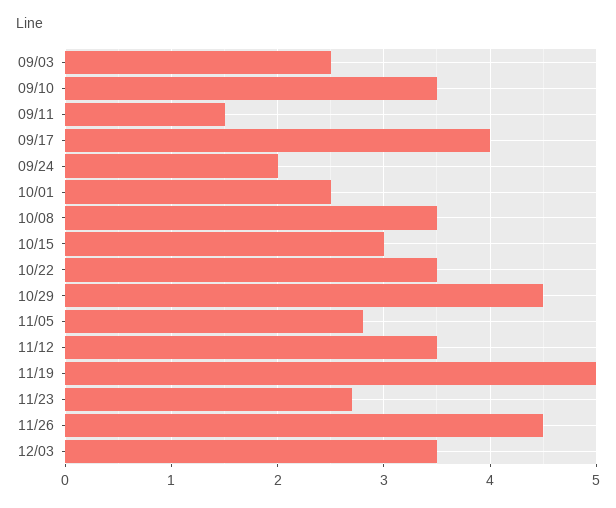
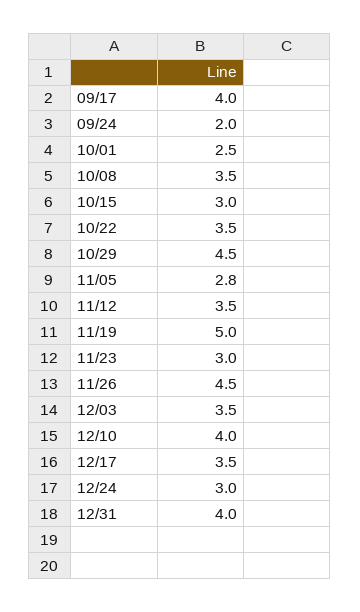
09/03: 2.5 -> none
09/10: 3.5 -> none
09/11: 1.5 -> none
11/23: 2.7 -> 3
12/10: none -> 4
12/17: none -> 3.5
12/24: none -> 3
12/31: none -> 4

